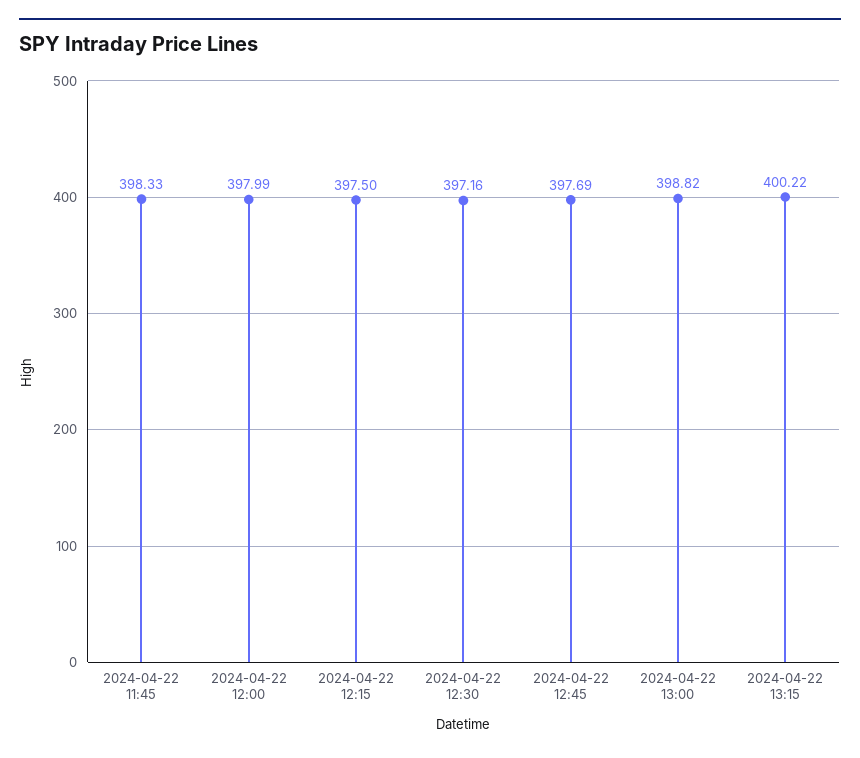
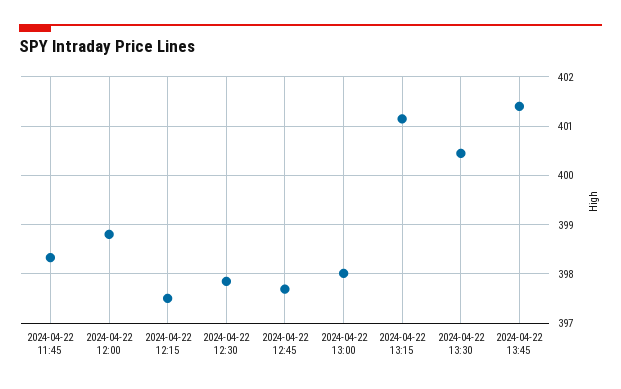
2024-04-22 12:00: 397.99 -> 398.8
2024-04-22 12:30: 397.16 -> 397.8
2024-04-22 13:00: 398.82 -> 398
2024-04-22 13:15: 400.22 -> 401.2
2024-04-22 13:30: none -> 400.4
2024-04-22 13:45: none -> 401.4

